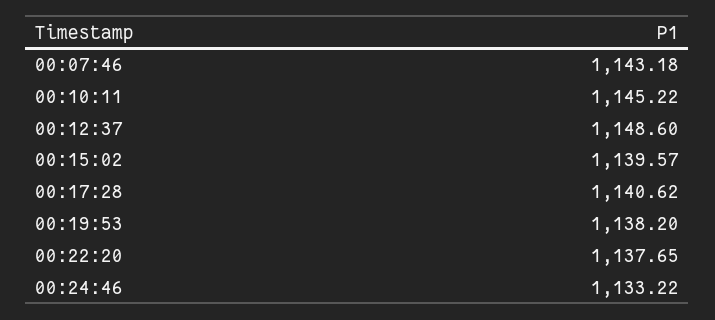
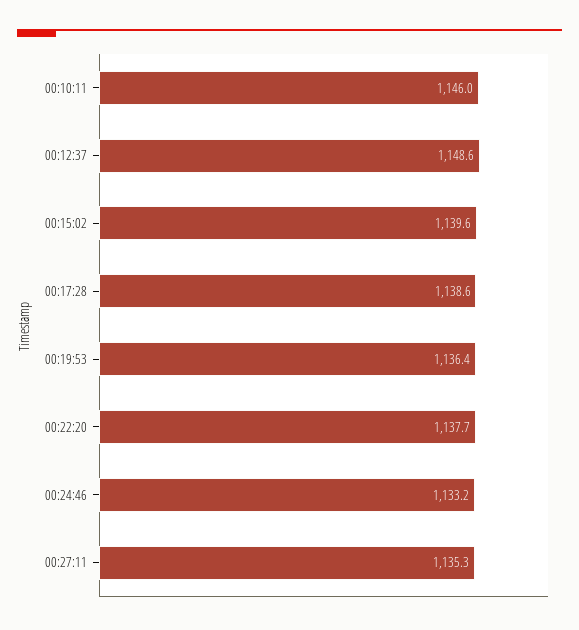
00:07:46: 1143.18 -> none
00:10:11: 1145.22 -> 1146
00:17:28: 1140.62 -> 1138.6
00:19:53: 1138.2 -> 1136.4
00:27:11: none -> 1135.3

